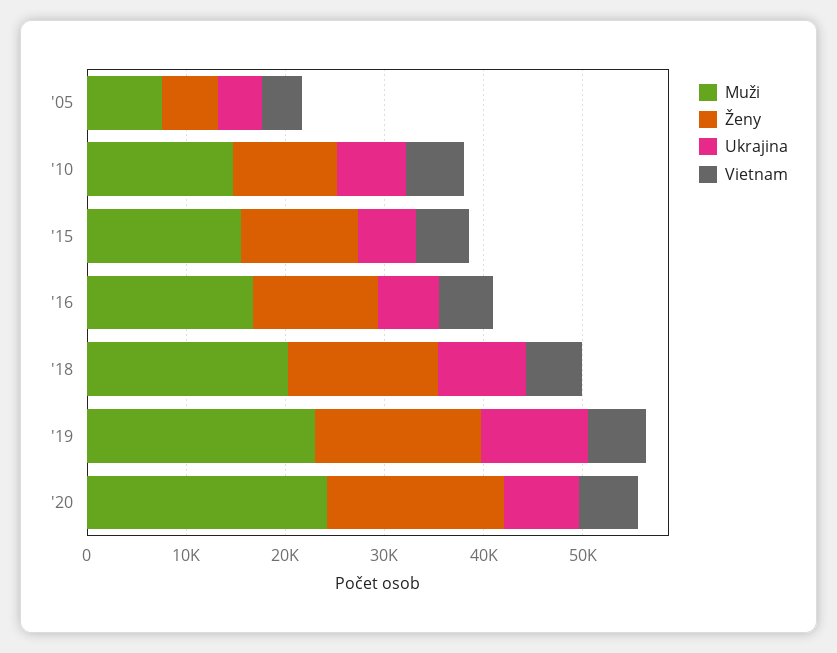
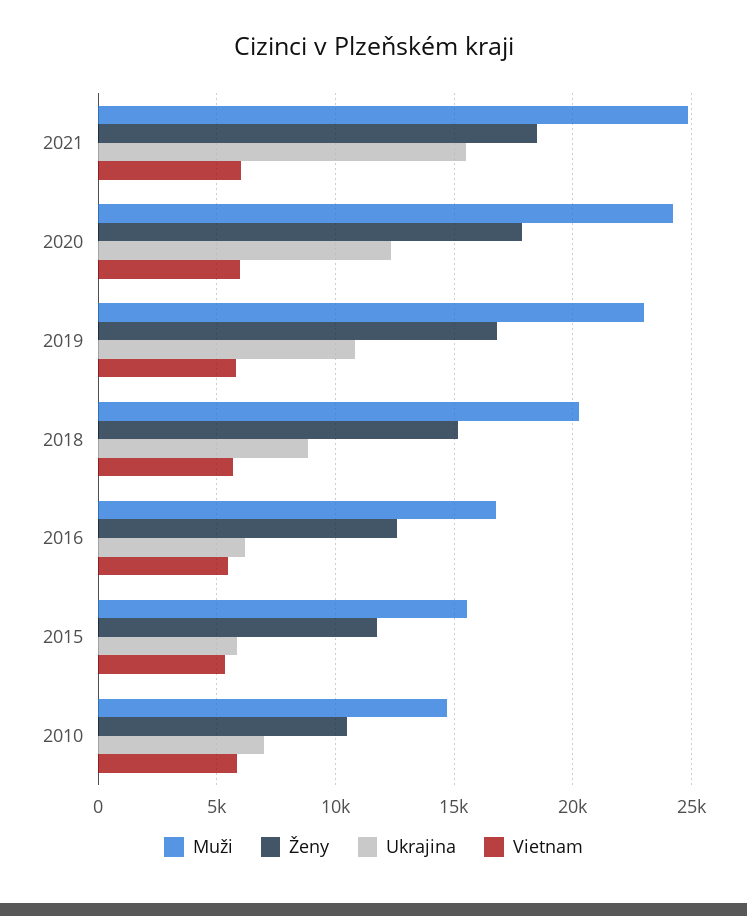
Muži, '05: 8000 -> none
Ženy, '05: 6000 -> none
Ukrajina, '05: 4000 -> none
Vietnam, '05: 4000 -> none
Ukrajina, '20: 8000 -> 12500
Muži, 2021: none -> 25000
Ženy, 2021: none -> 18500
Ukrajina, 2021: none -> 15500
Vietnam, 2021: none -> 6000

